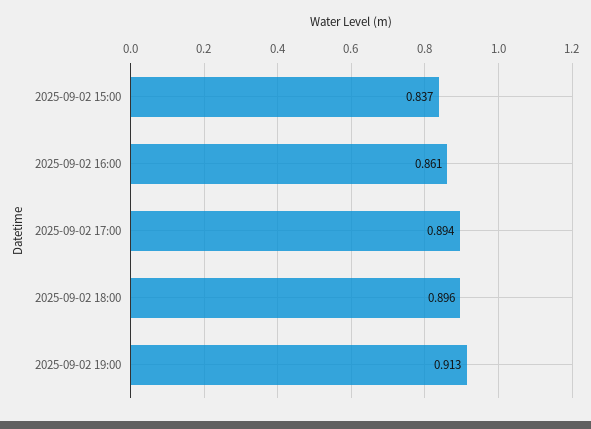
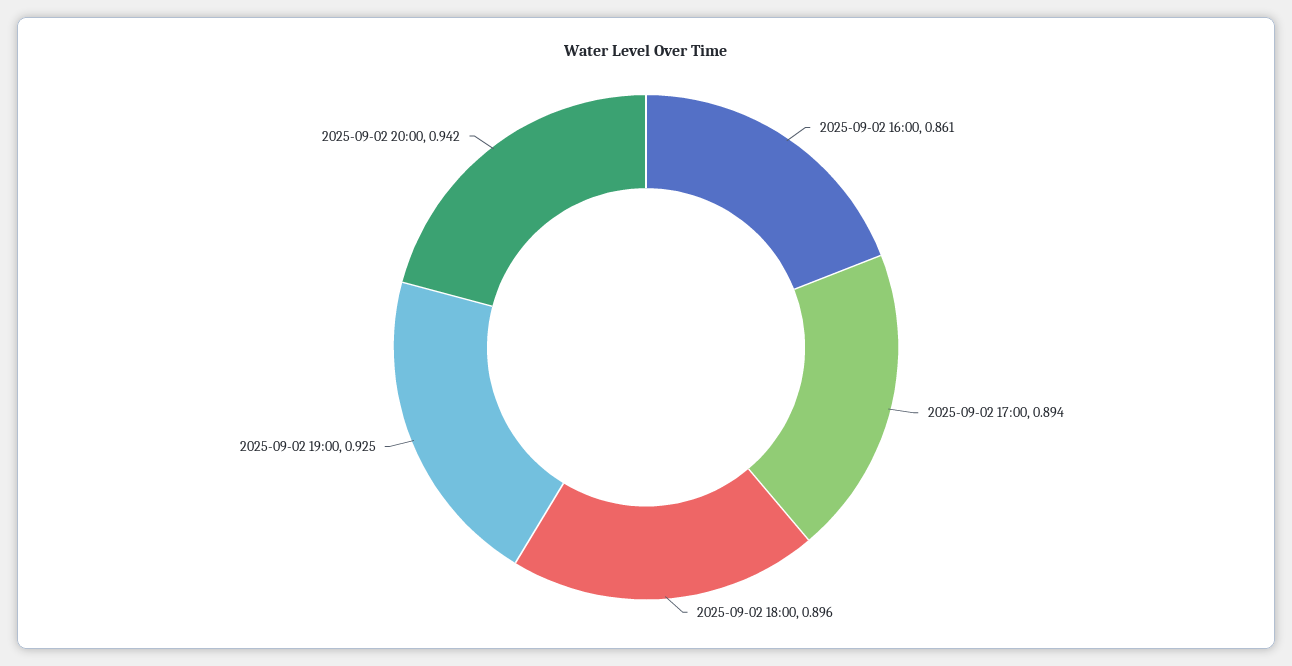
2025-09-02 15:00: 0.837 -> none
2025-09-02 19:00: 0.913 -> 0.925
2025-09-02 20:00: none -> 0.942

